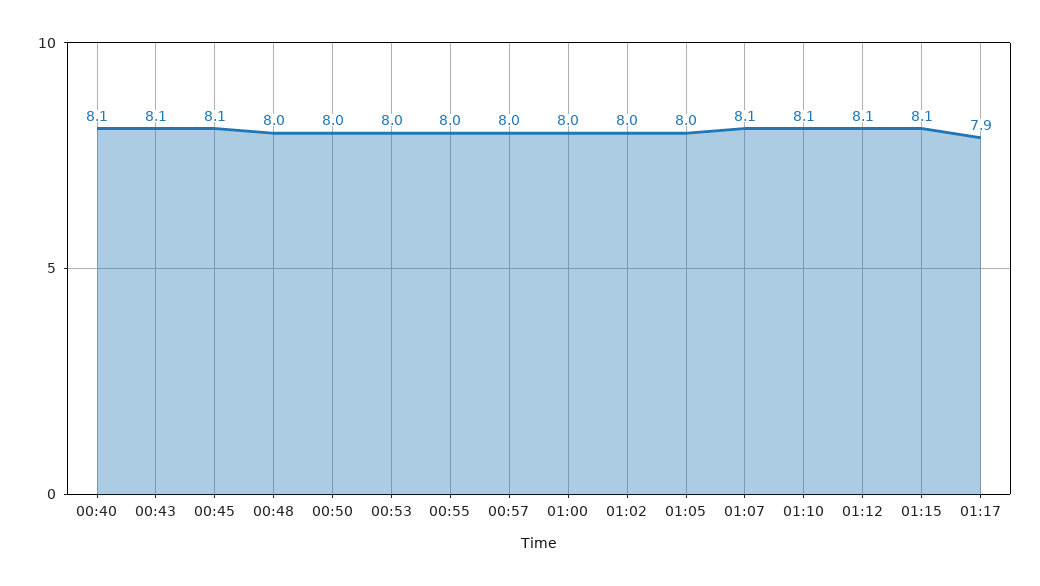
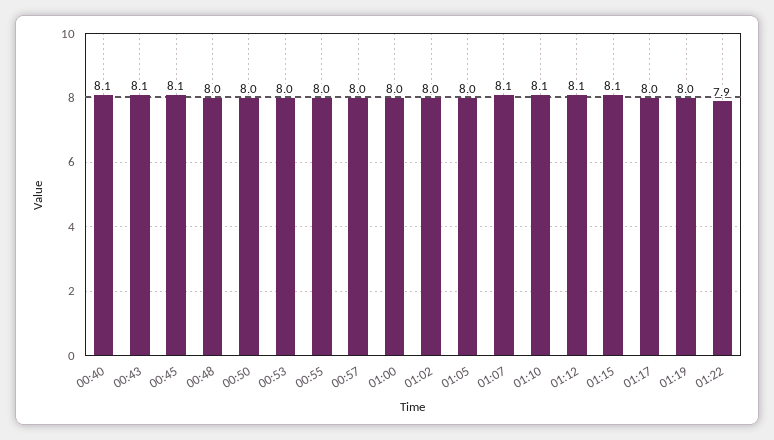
01:17: 7.9 -> 8
01:19: none -> 8
01:22: none -> 7.9

